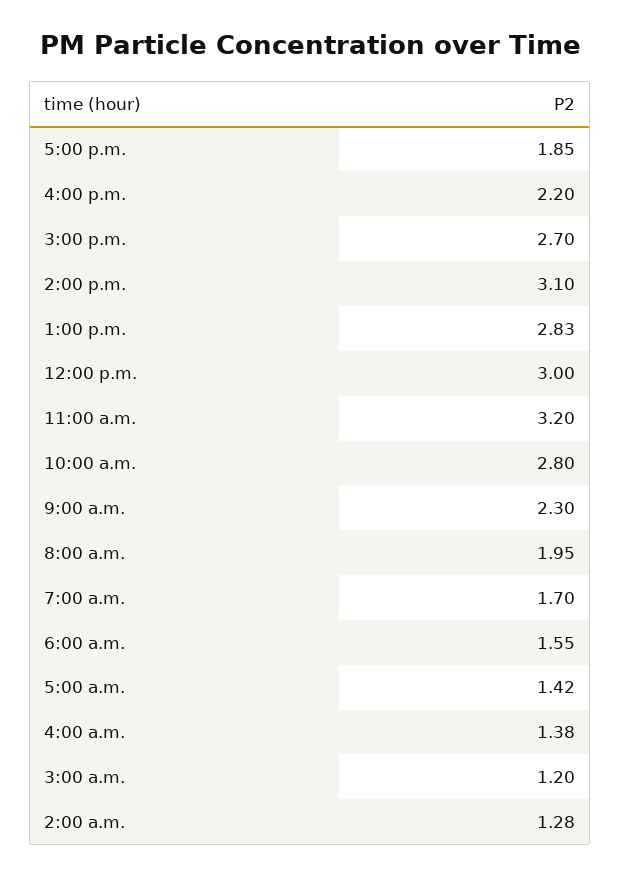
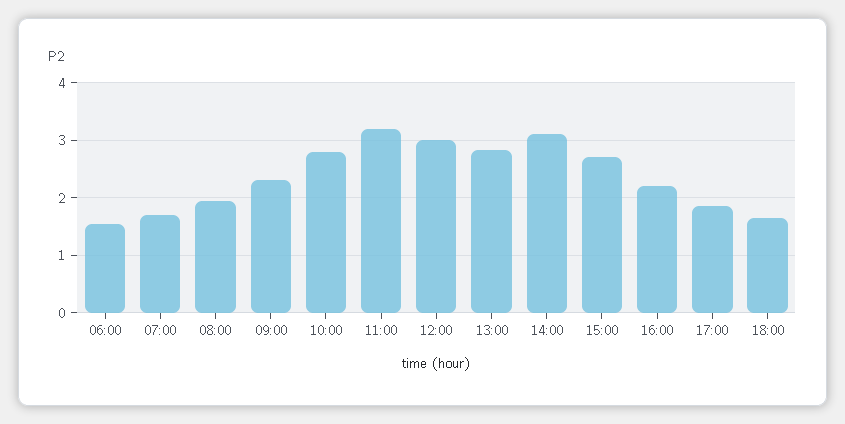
5:00 a.m.: 1.42 -> none
4:00 a.m.: 1.38 -> none
3:00 a.m.: 1.2 -> none
2:00 a.m.: 1.28 -> none
18:00: none -> 1.6

